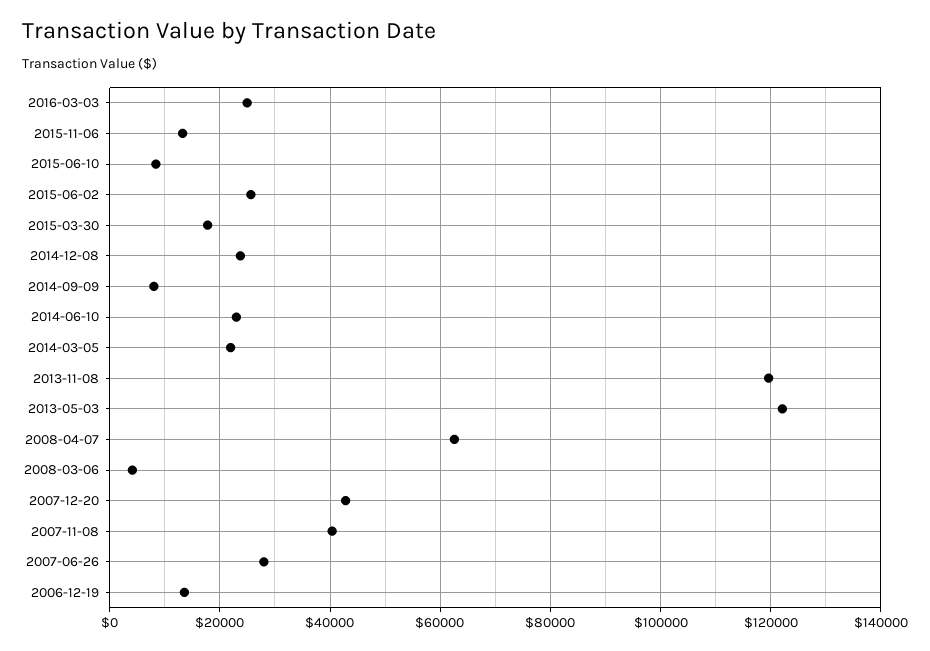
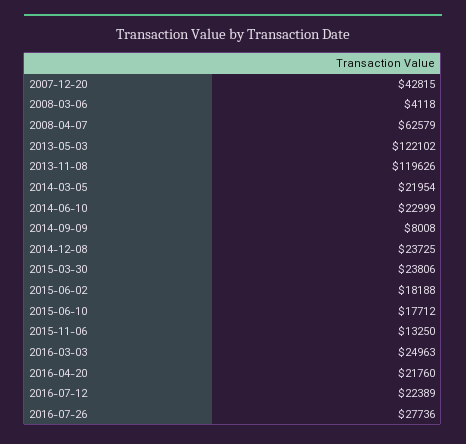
2015-06-10: 8000 -> 17712
2015-06-02: 26000 -> 18188
2015-03-30: 18000 -> 23806
2007-11-08: 40000 -> none
2007-06-26: 28000 -> none
2006-12-19: 14000 -> none
2016-04-20: none -> 21760
2016-07-12: none -> 22389
2016-07-26: none -> 27736

